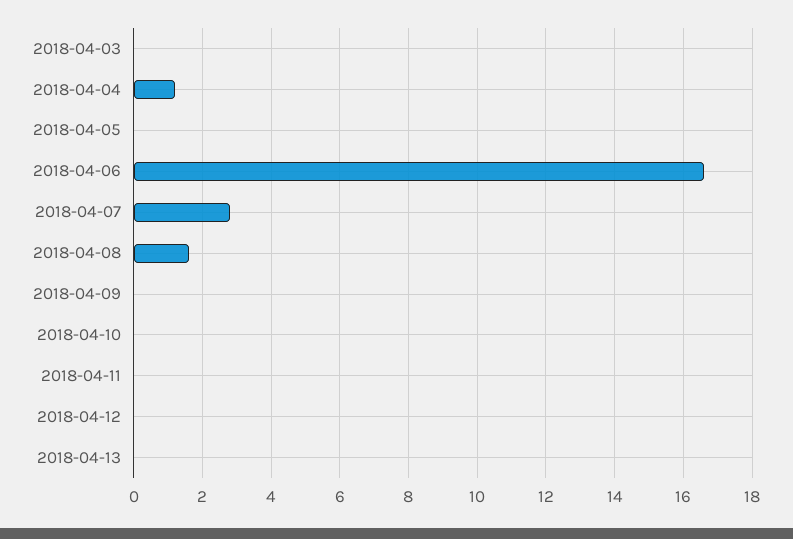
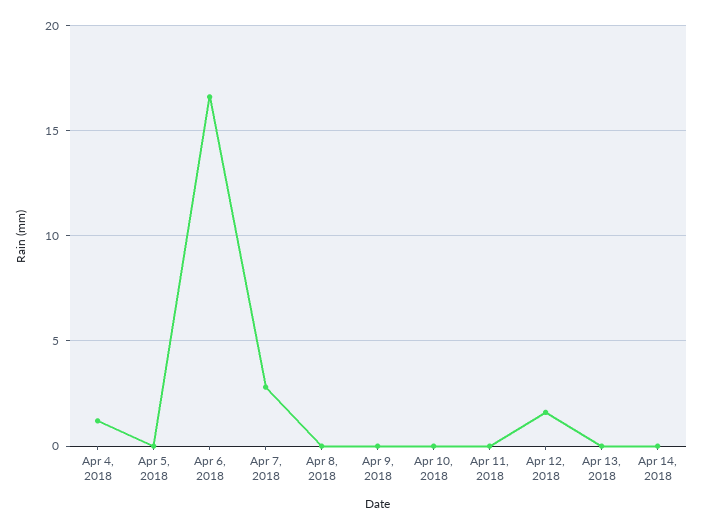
2018-04-03: 0 -> none
2018-04-08: 1.5 -> 0
2018-04-12: 0 -> 1.5
Apr 14, 2018: none -> 0

